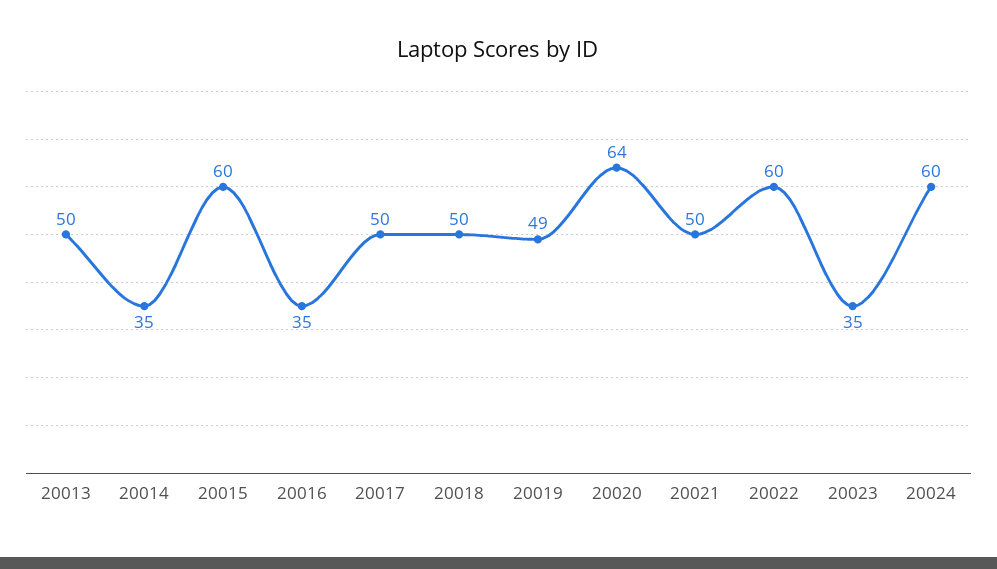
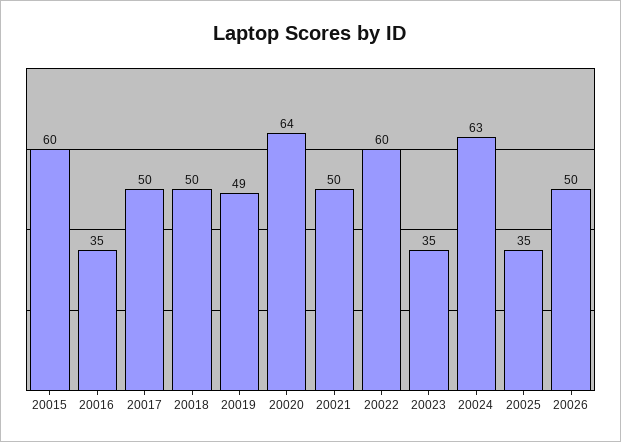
20013: 50 -> none
20014: 35 -> none
20024: 60 -> 63
20025: none -> 35
20026: none -> 50

